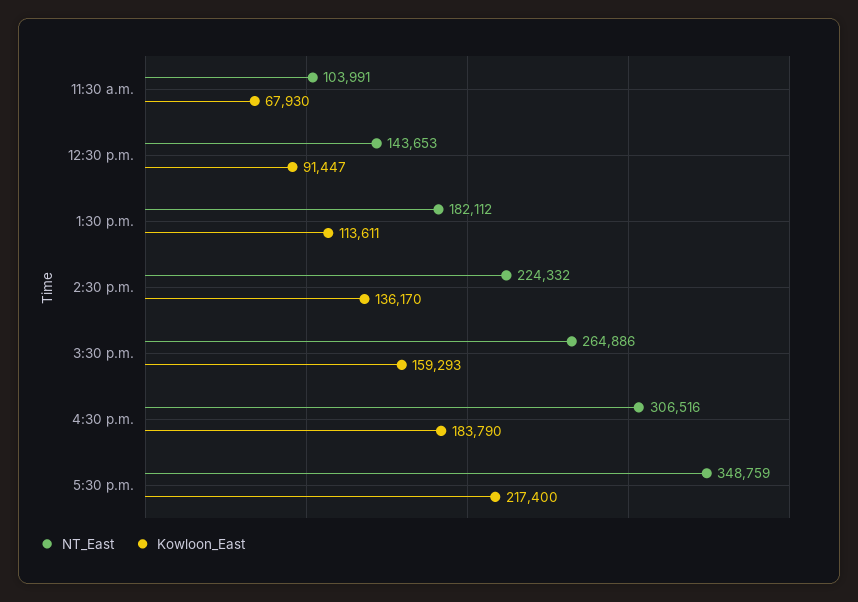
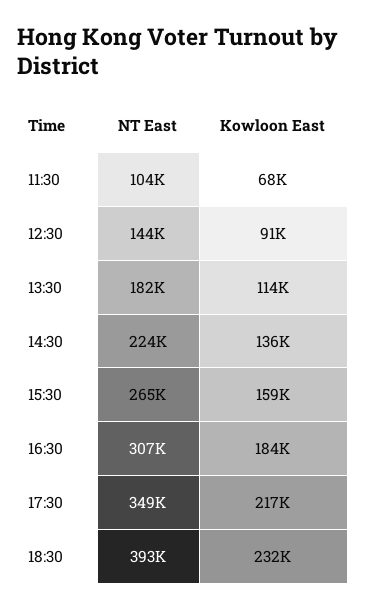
NT_East, 18:30: none -> 393000
Kowloon_East, 18:30: none -> 232000

